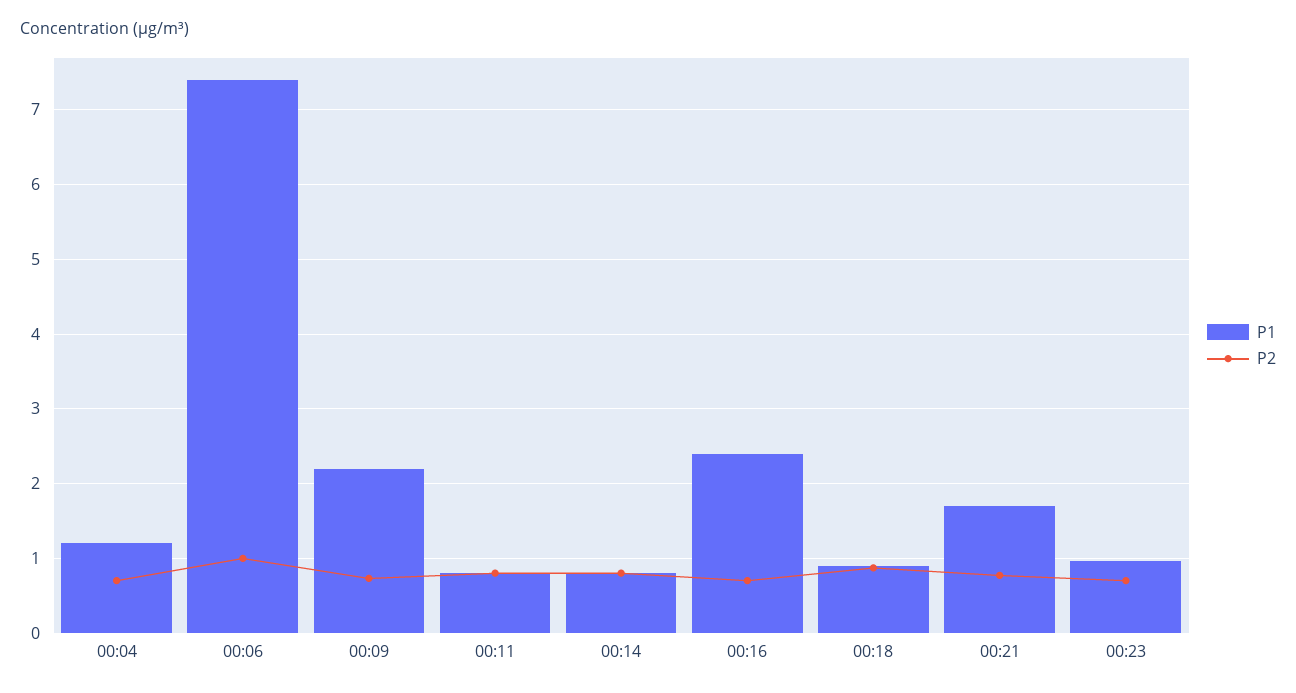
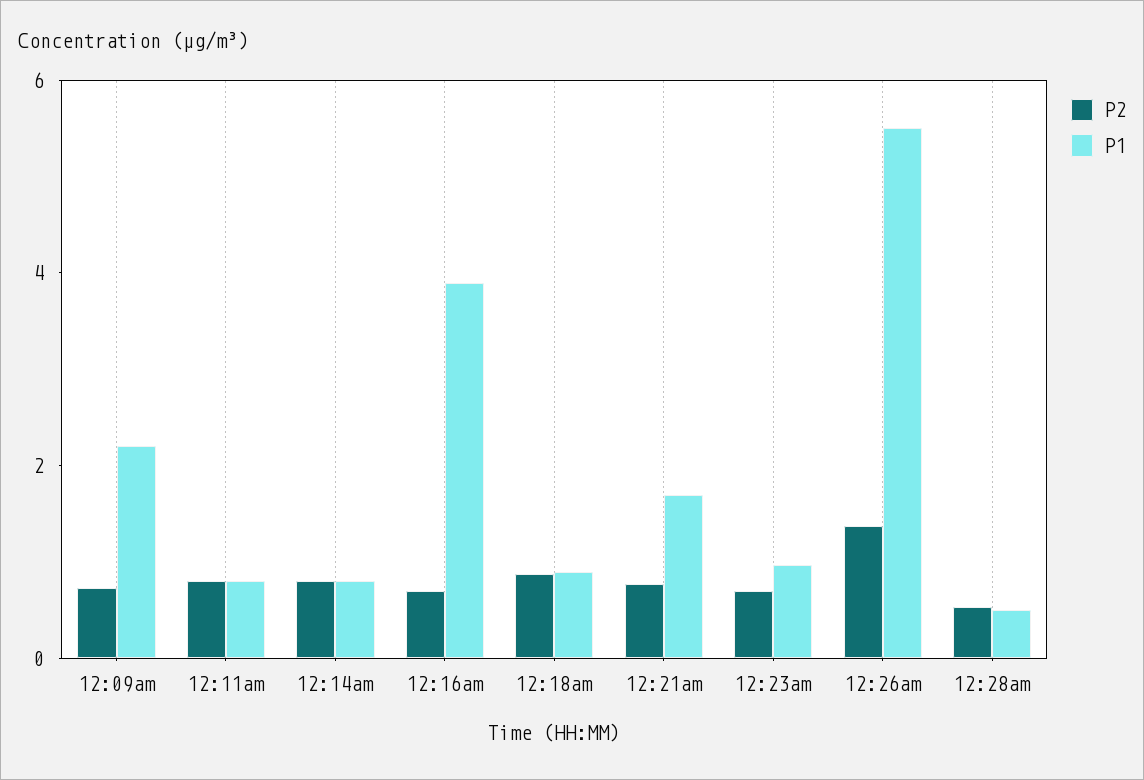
P1, 00:04: 1.2 -> none
P2, 00:04: 0.7 -> none
P1, 00:06: 7.4 -> none
P2, 00:06: 1 -> none
P1, 00:16: 2.4 -> 4
P2, 12:26am: none -> 1.5
P1, 12:26am: none -> 5.5
P2, 12:28am: none -> 0.5
P1, 12:28am: none -> 0.5

